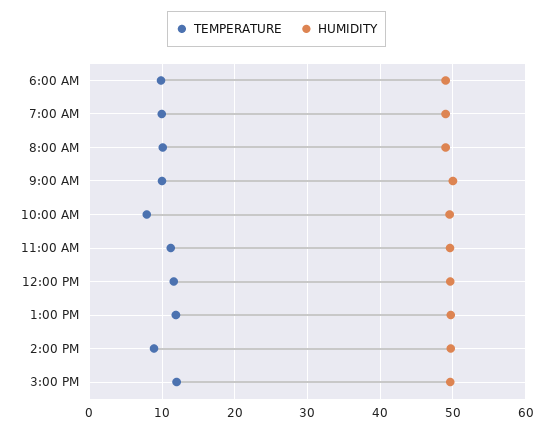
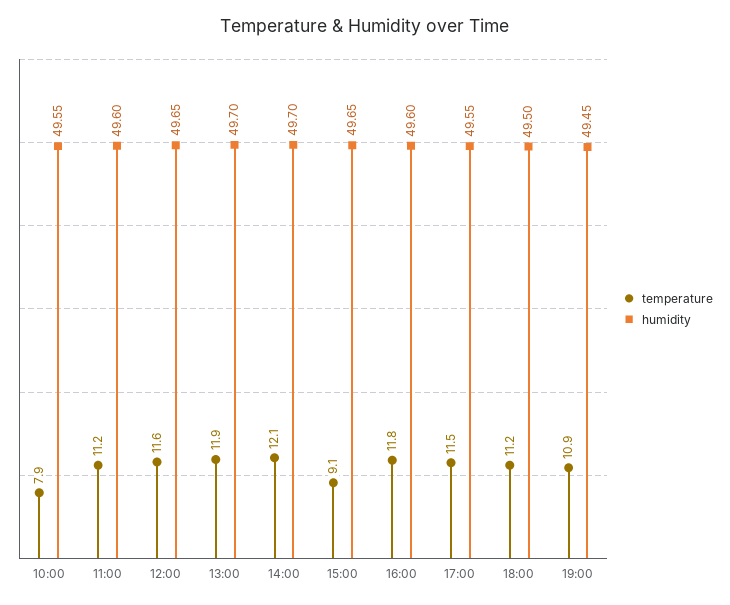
TEMPERATURE, 6:00 AM: 10 -> none
HUMIDITY, 6:00 AM: 49 -> none
TEMPERATURE, 7:00 AM: 10 -> none
HUMIDITY, 7:00 AM: 49 -> none
TEMPERATURE, 8:00 AM: 10 -> none
HUMIDITY, 8:00 AM: 49 -> none
TEMPERATURE, 9:00 AM: 10 -> none
HUMIDITY, 9:00 AM: 50 -> none
TEMPERATURE, 2:00 PM: 9 -> 12.1
TEMPERATURE, 3:00 PM: 12 -> 9.1
TEMPERATURE, 16:00: none -> 11.8
HUMIDITY, 16:00: none -> 49.6
TEMPERATURE, 17:00: none -> 11.5
HUMIDITY, 17:00: none -> 49.55
TEMPERATURE, 18:00: none -> 11.2
HUMIDITY, 18:00: none -> 49.5
TEMPERATURE, 19:00: none -> 10.9
HUMIDITY, 19:00: none -> 49.45

